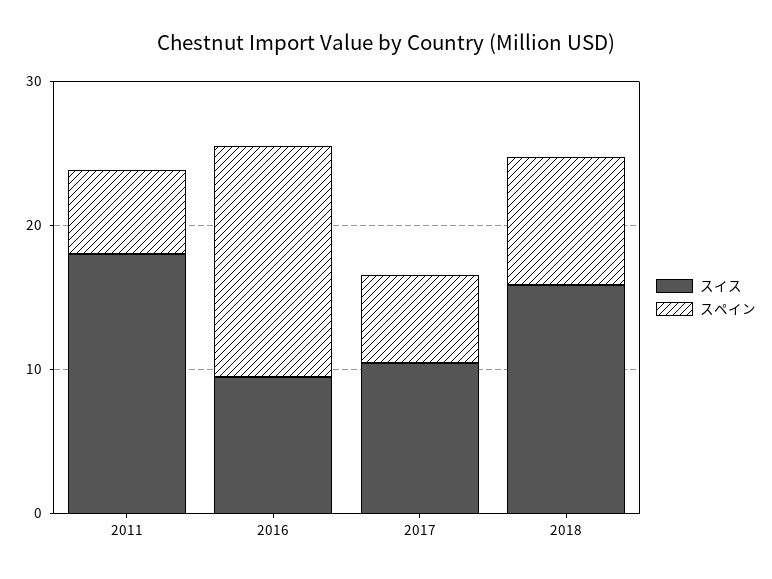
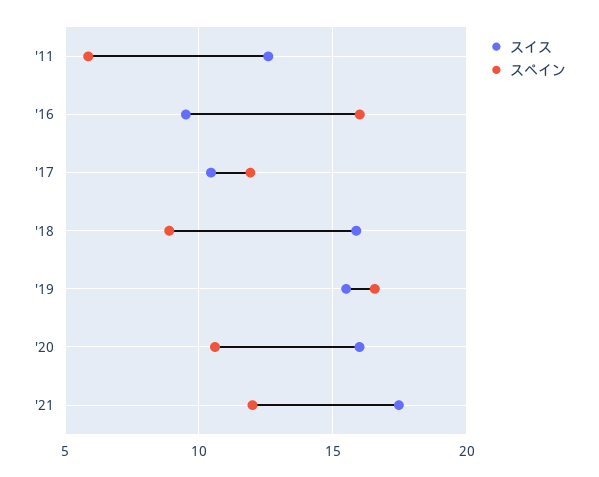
スイス, 2011: 18 -> 12.5
スペイン, 2017: 6 -> 12
スイス, '19: none -> 15.5
スペイン, '19: none -> 16.5
スイス, '20: none -> 16
スペイン, '20: none -> 10.5
スイス, '21: none -> 17.5
スペイン, '21: none -> 12

